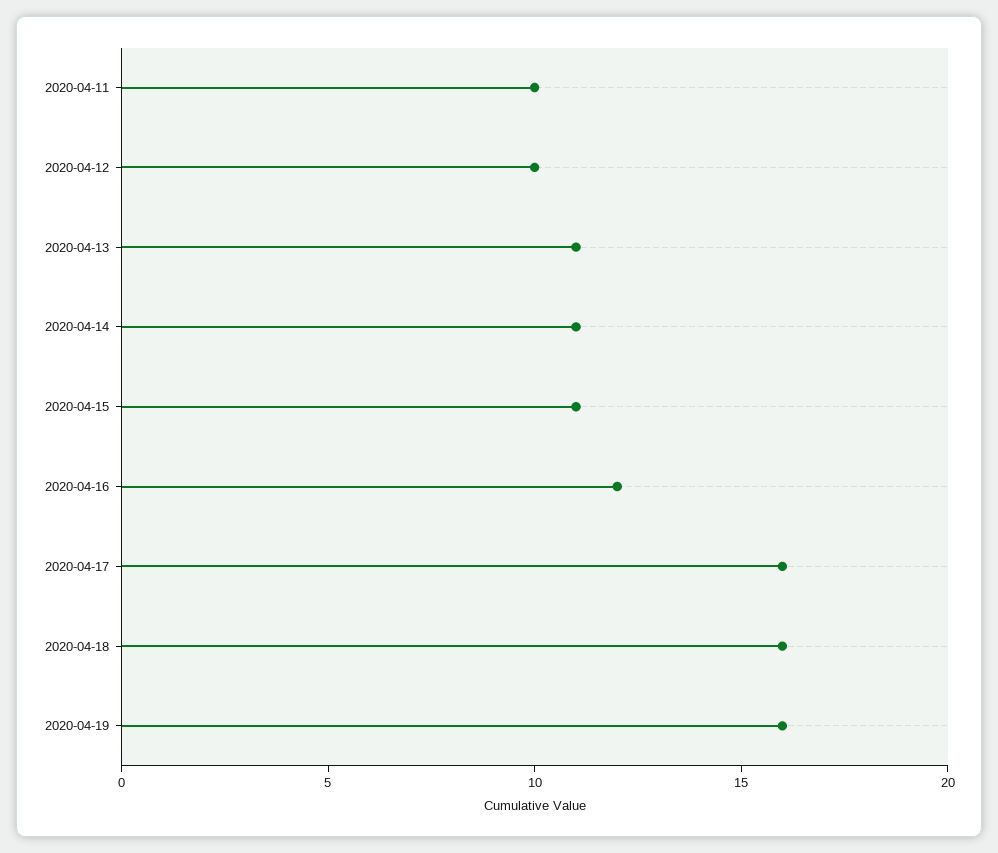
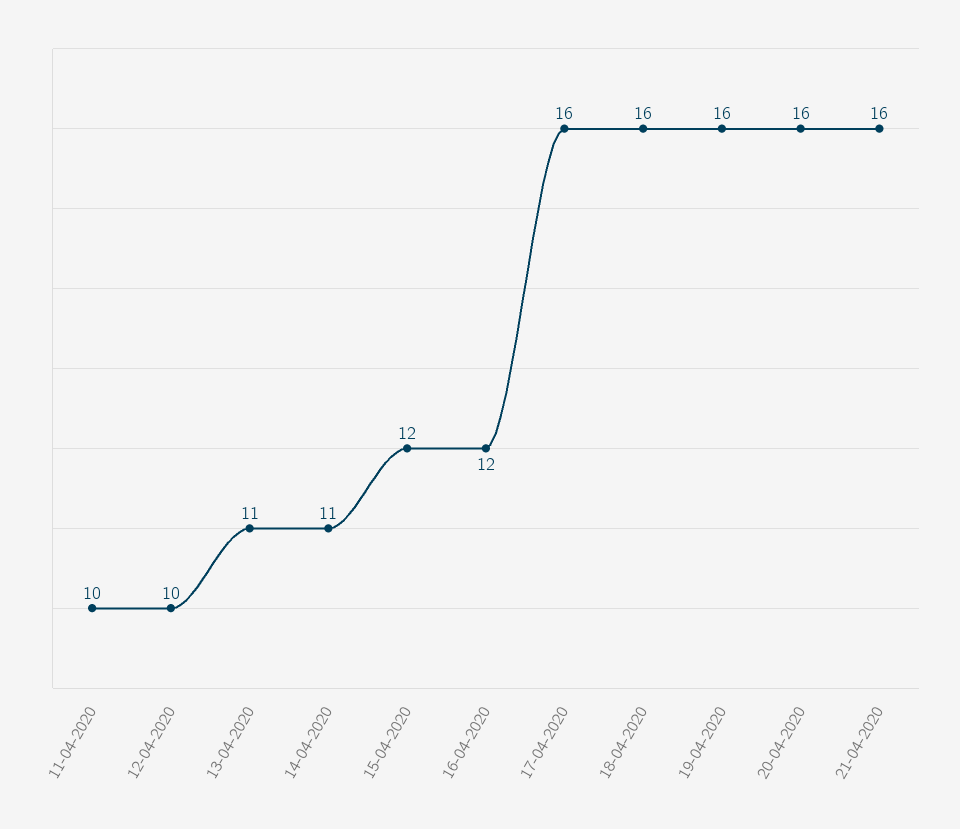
2020-04-15: 11 -> 12
20-04-2020: none -> 16
21-04-2020: none -> 16

